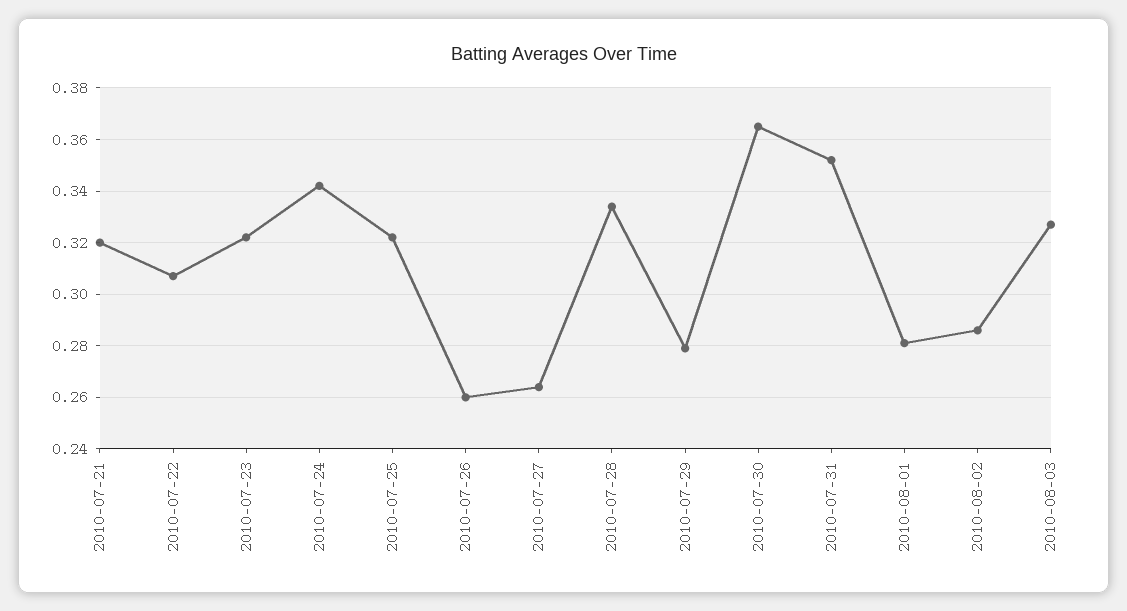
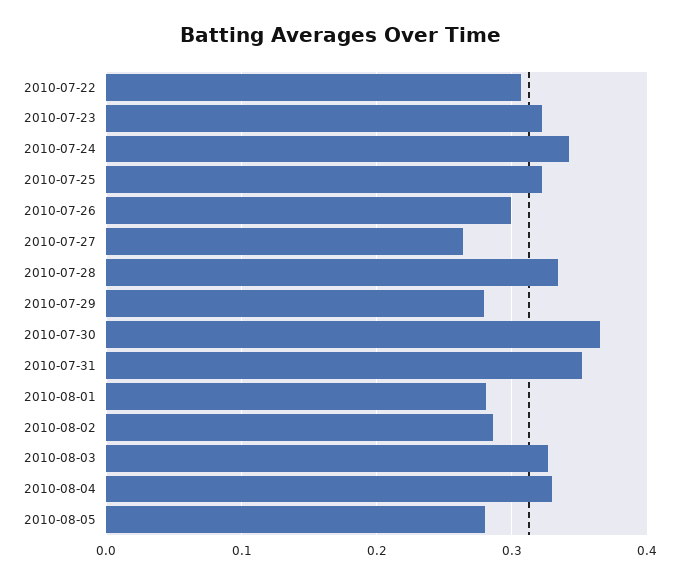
2010-07-21: 0.32 -> none
2010-07-26: 0.26 -> 0.3
2010-08-04: none -> 0.33
2010-08-05: none -> 0.28

